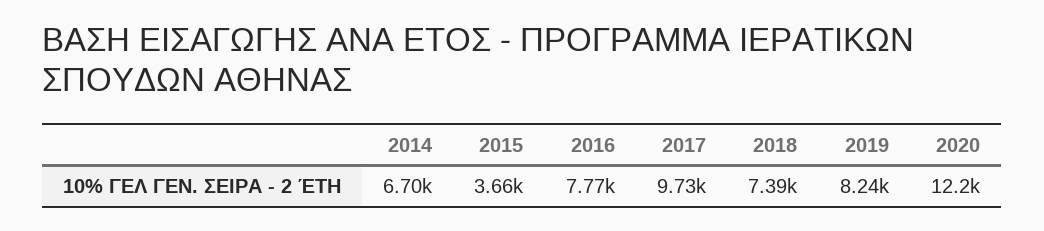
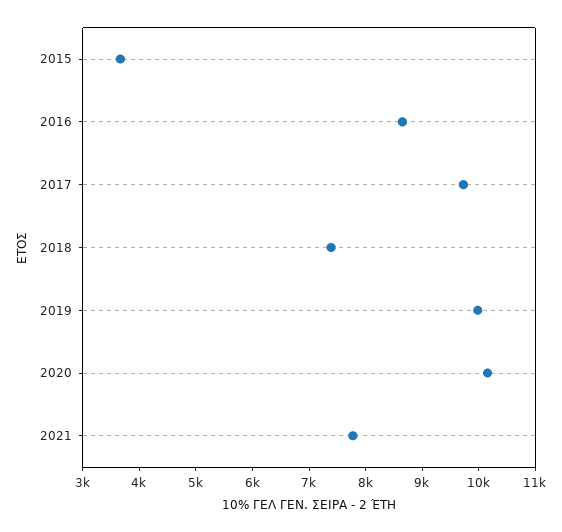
2014: 6700 -> none
2016: 7770 -> 8600
2019: 8240 -> 10000
2020: 12200 -> 10200
2021: none -> 7800

